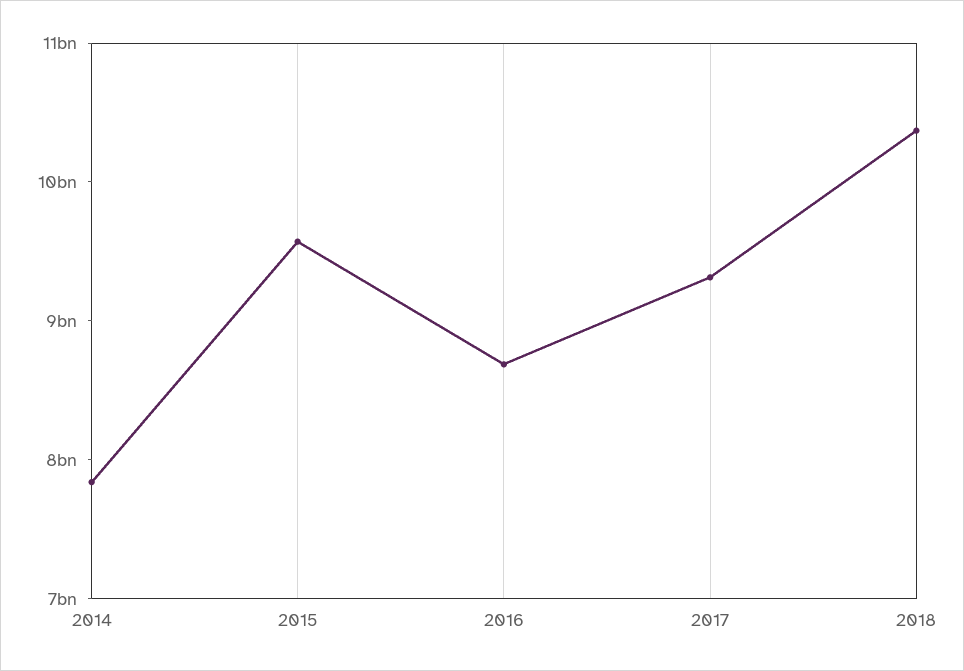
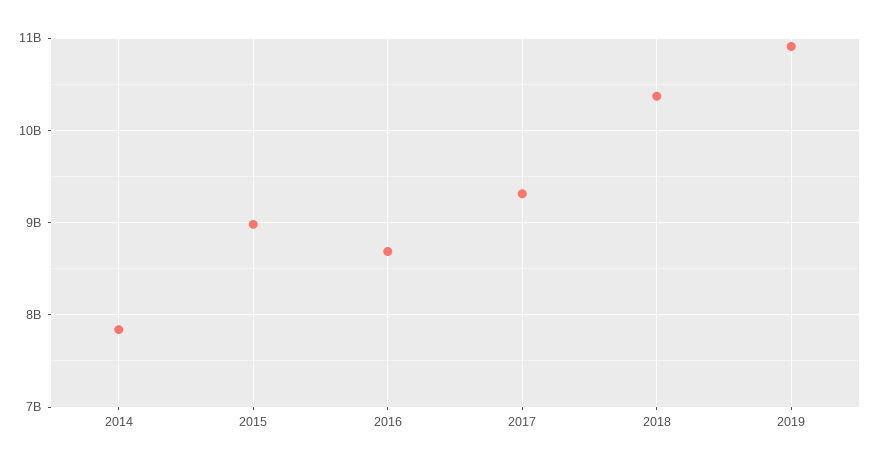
2015: 9600000000 -> 9000000000
2019: none -> 10900000000

